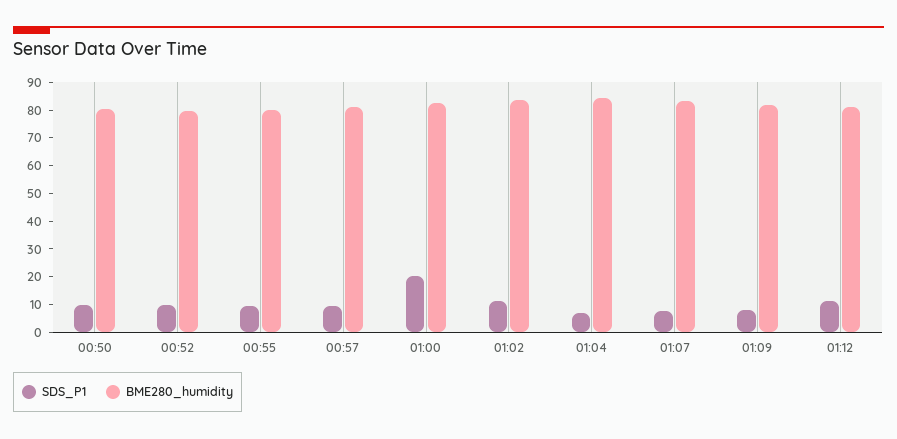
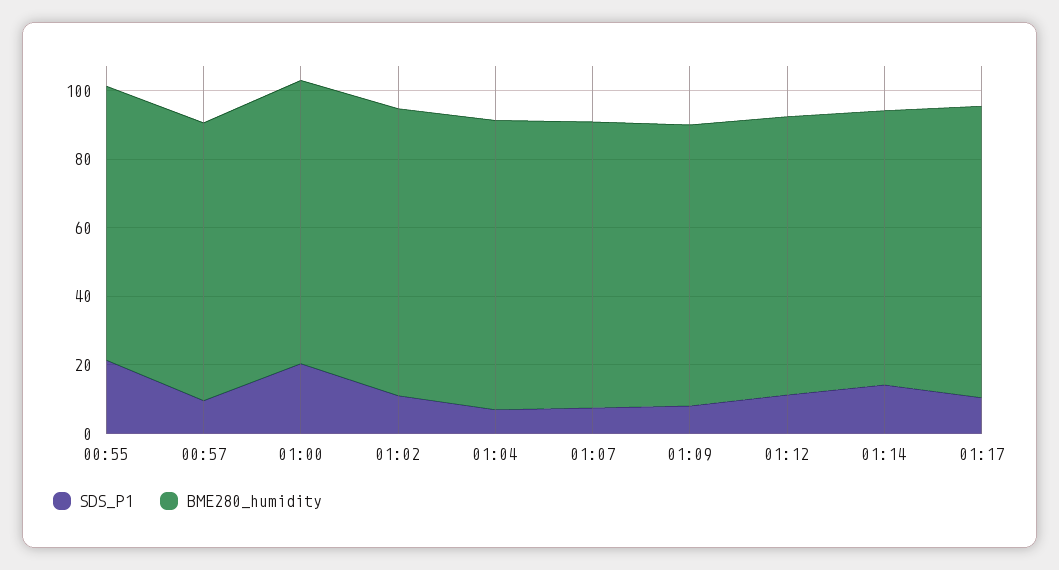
SDS_P1, 00:50: 10 -> none
BME280_humidity, 00:50: 80 -> none
SDS_P1, 00:52: 10 -> none
BME280_humidity, 00:52: 80 -> none
SDS_P1, 00:55: 10 -> 20
SDS_P1, 01:14: none -> 15
BME280_humidity, 01:14: none -> 80
SDS_P1, 01:17: none -> 10
BME280_humidity, 01:17: none -> 85

